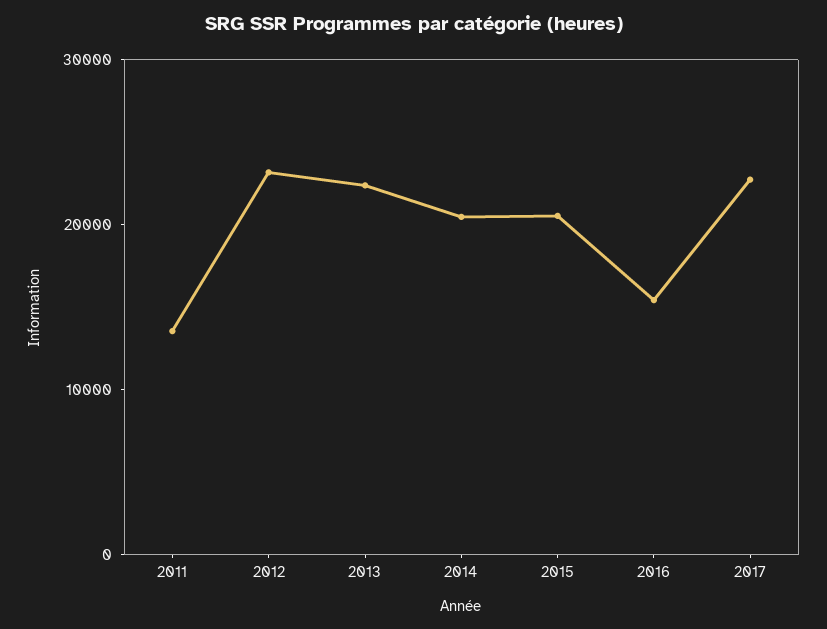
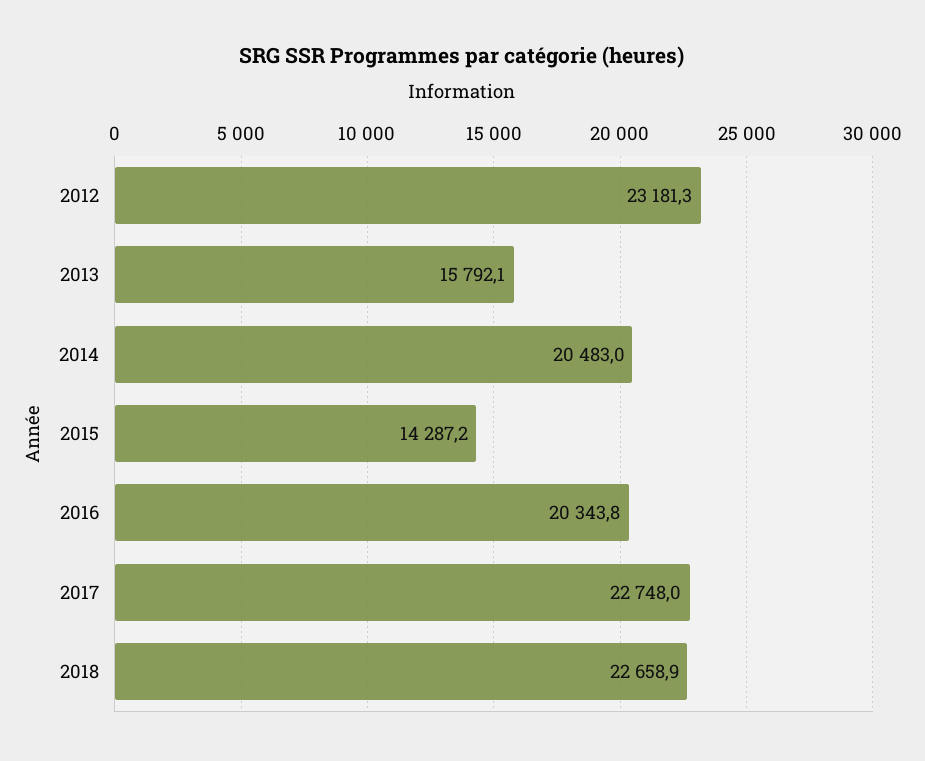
2011: 14000 -> none
2013: 22000 -> 15792.1
2015: 20000 -> 14287.2
2016: 16000 -> 20343.8
2018: none -> 22658.9

